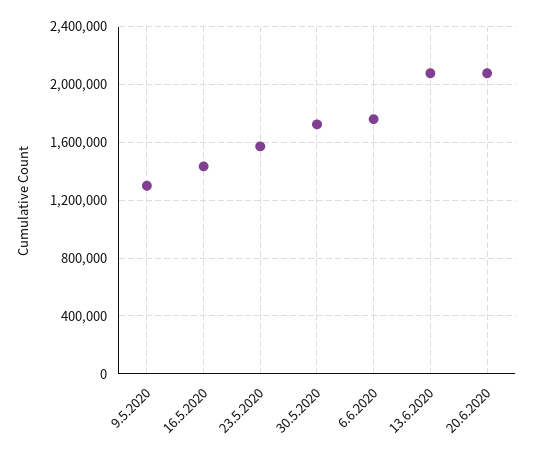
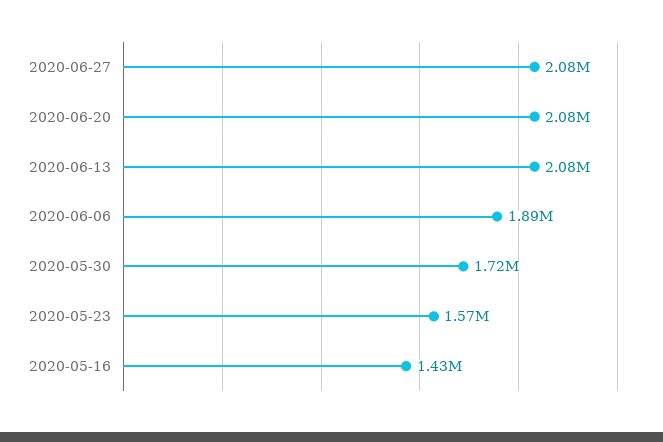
9.5.2020: 1300000 -> none
6.6.2020: 1750000 -> 1890000
2020-06-27: none -> 2080000

